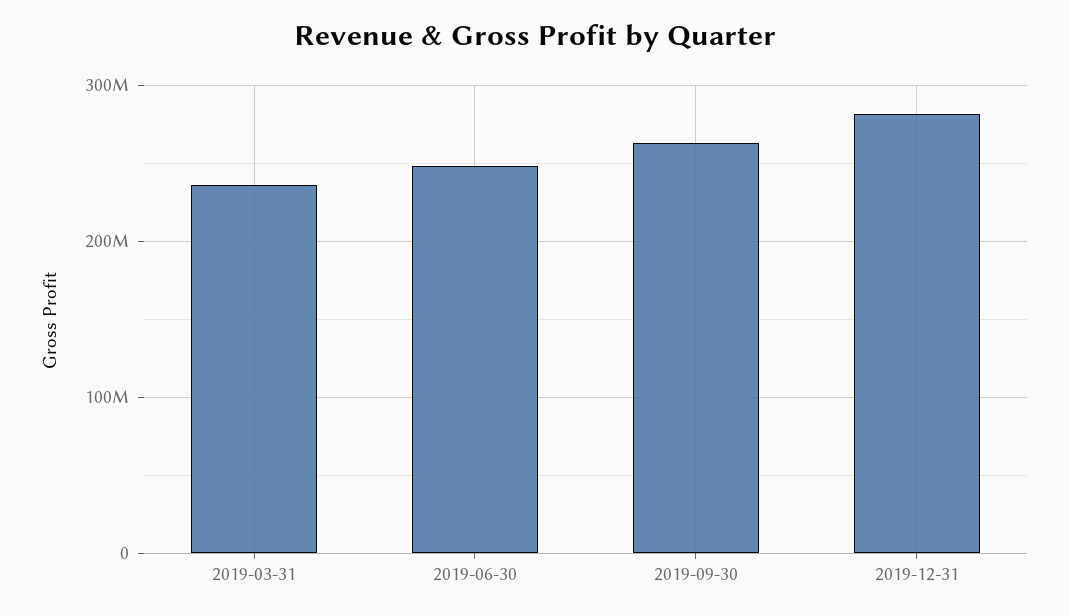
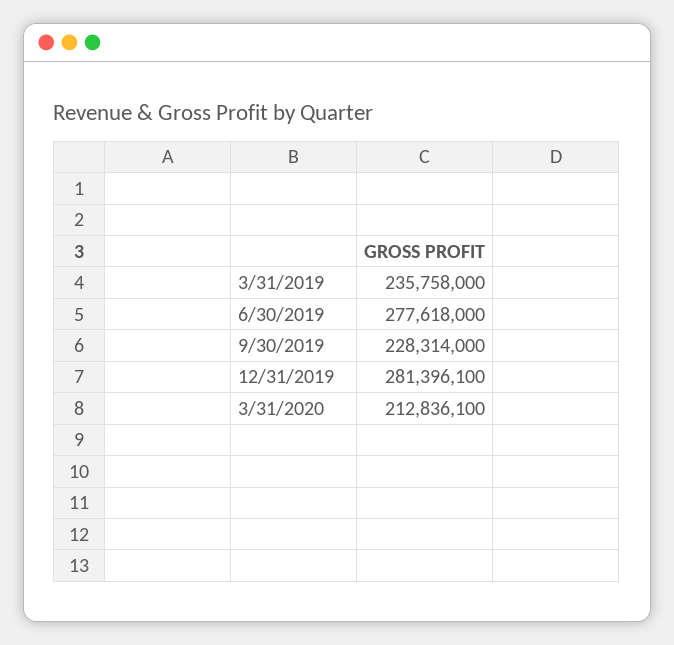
2019-06-30: 250000000 -> 277618000
2019-09-30: 260000000 -> 228314000
3/31/2020: none -> 212836100

